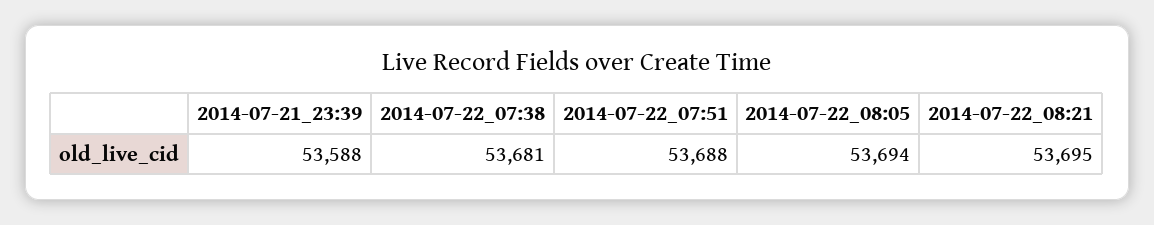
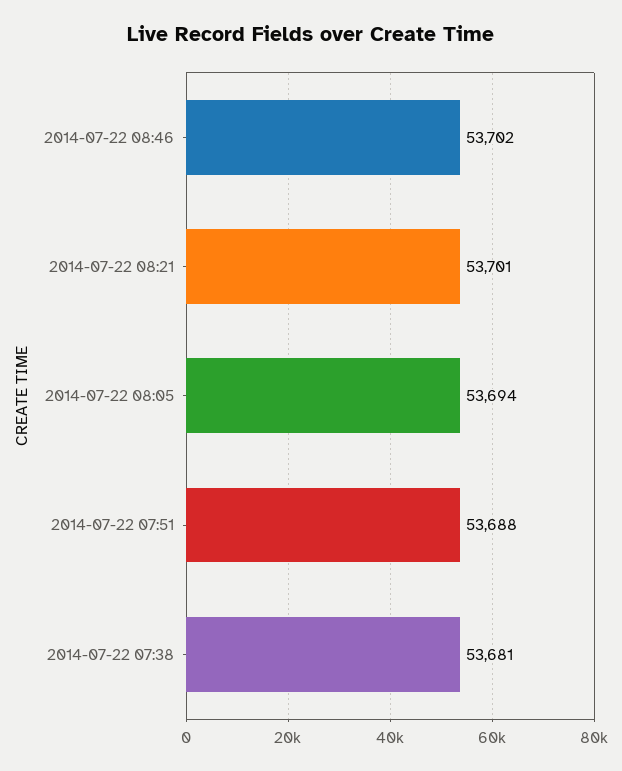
2014-07-21_23:39: 53588 -> none
2014-07-22_08:21: 53695 -> 53701
2014-07-22 08:46: none -> 53702

